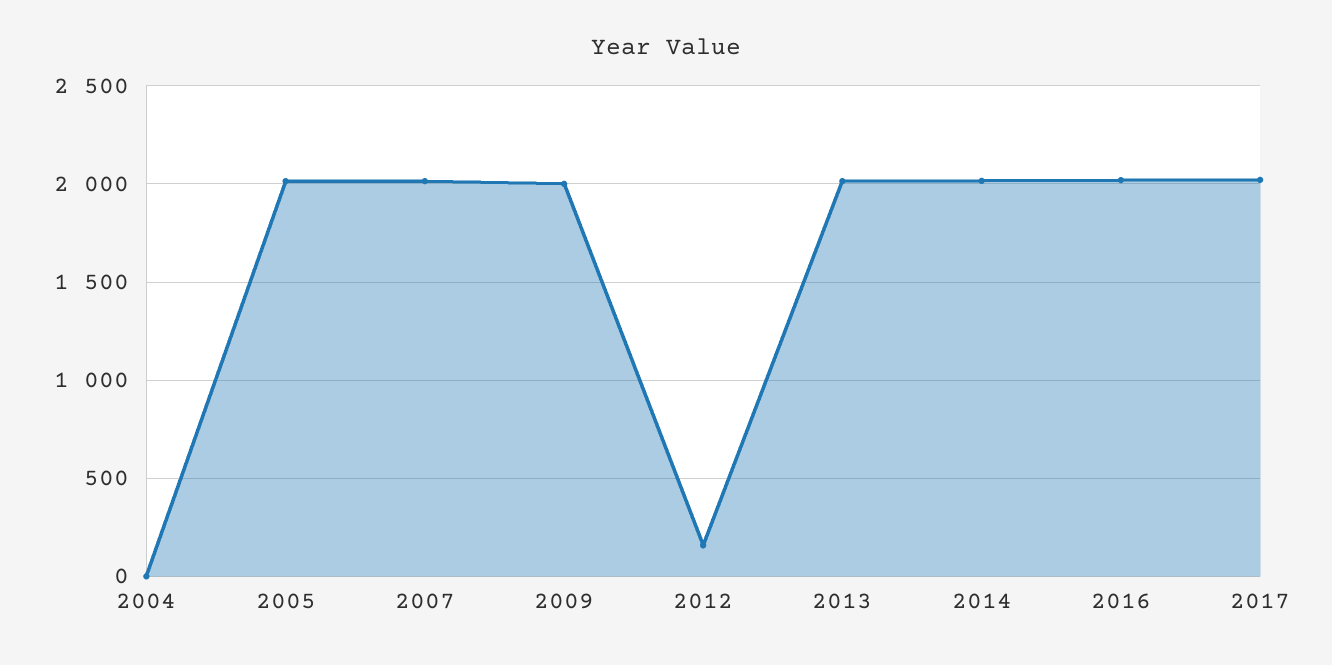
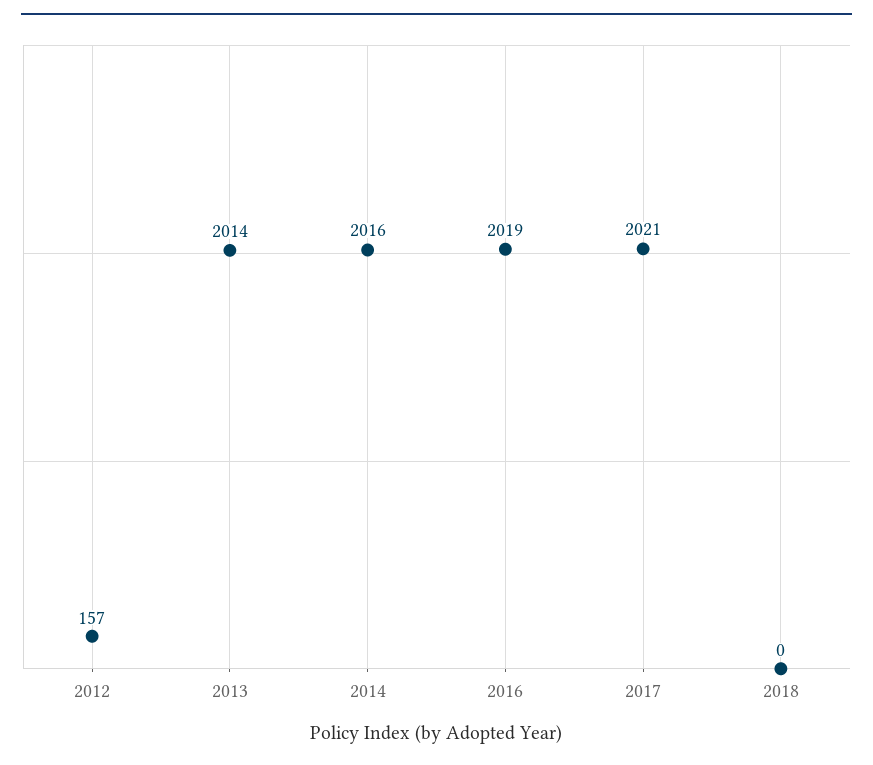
2004: 0 -> none
2005: 2000 -> none
2007: 2000 -> none
2009: 2000 -> none
2018: none -> 0

